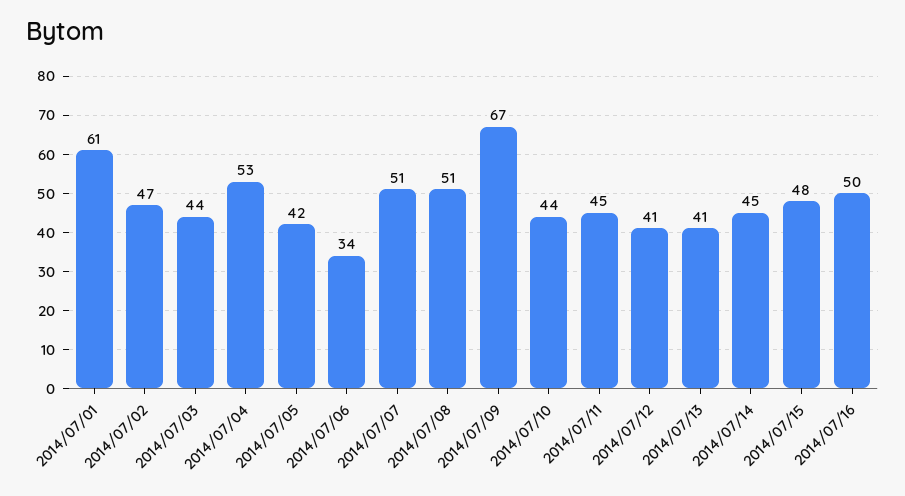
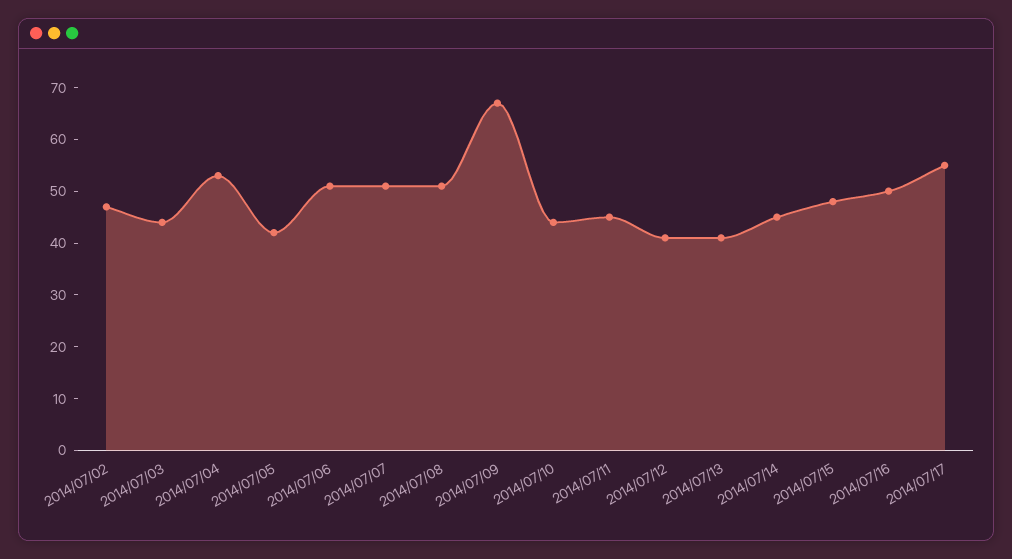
2014/07/01: 61 -> none
2014/07/06: 34 -> 50
2014/07/17: none -> 55

